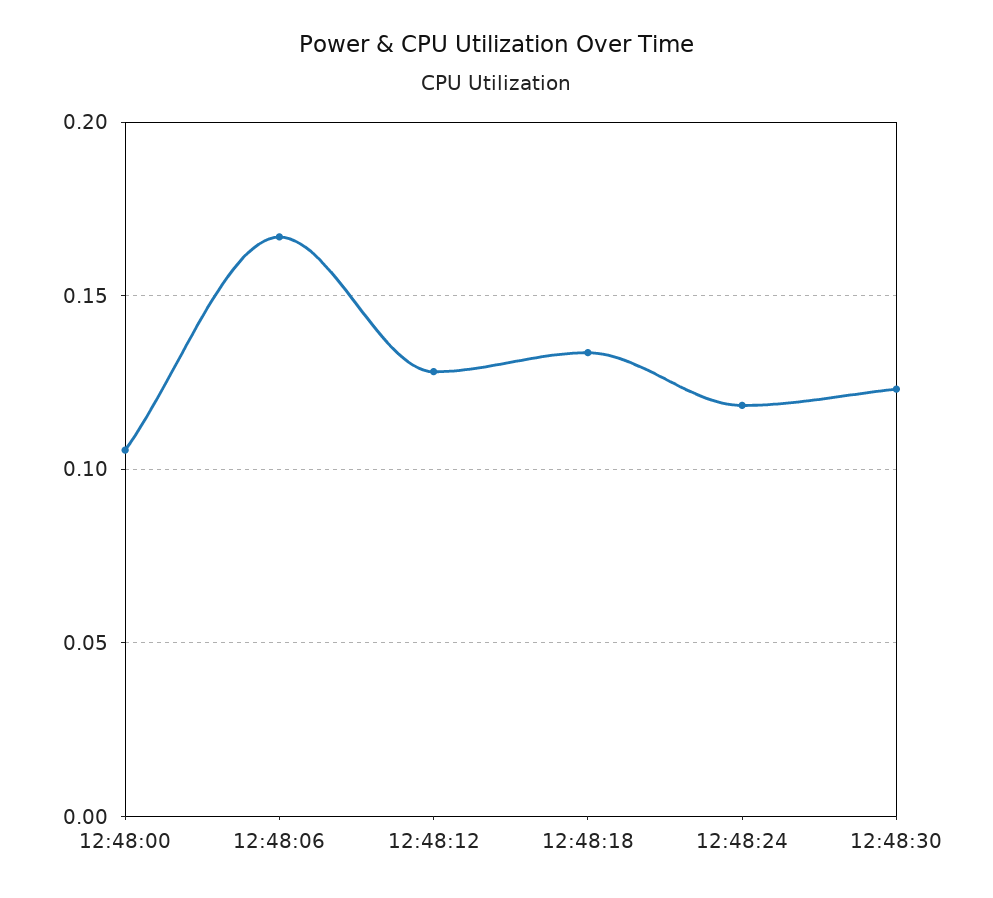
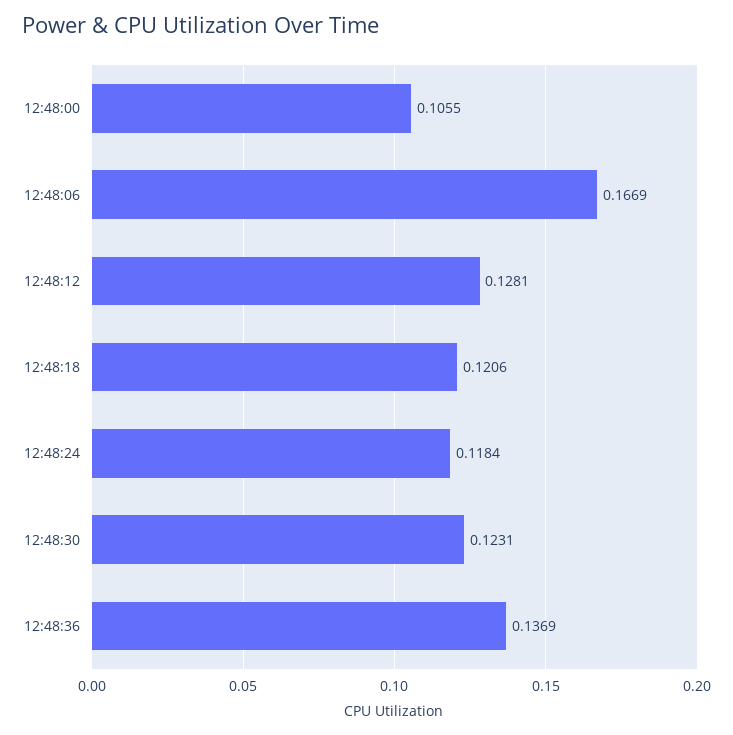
12:48:18: 0.135 -> 0.1206
12:48:36: none -> 0.1369

